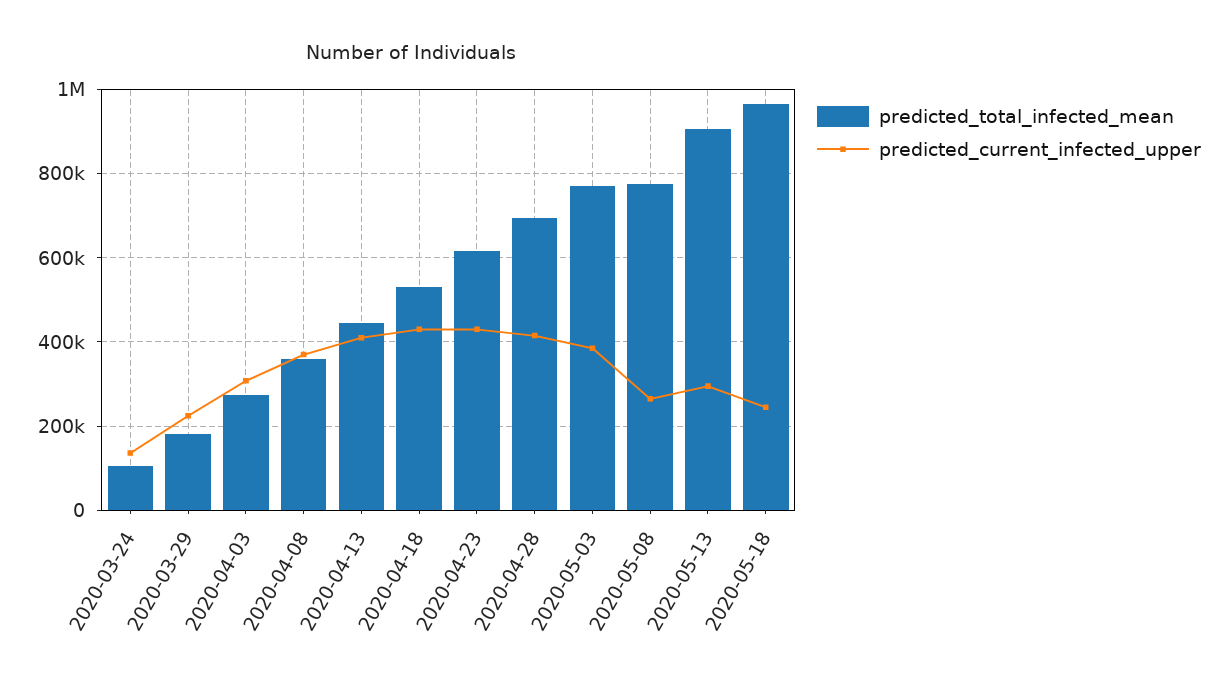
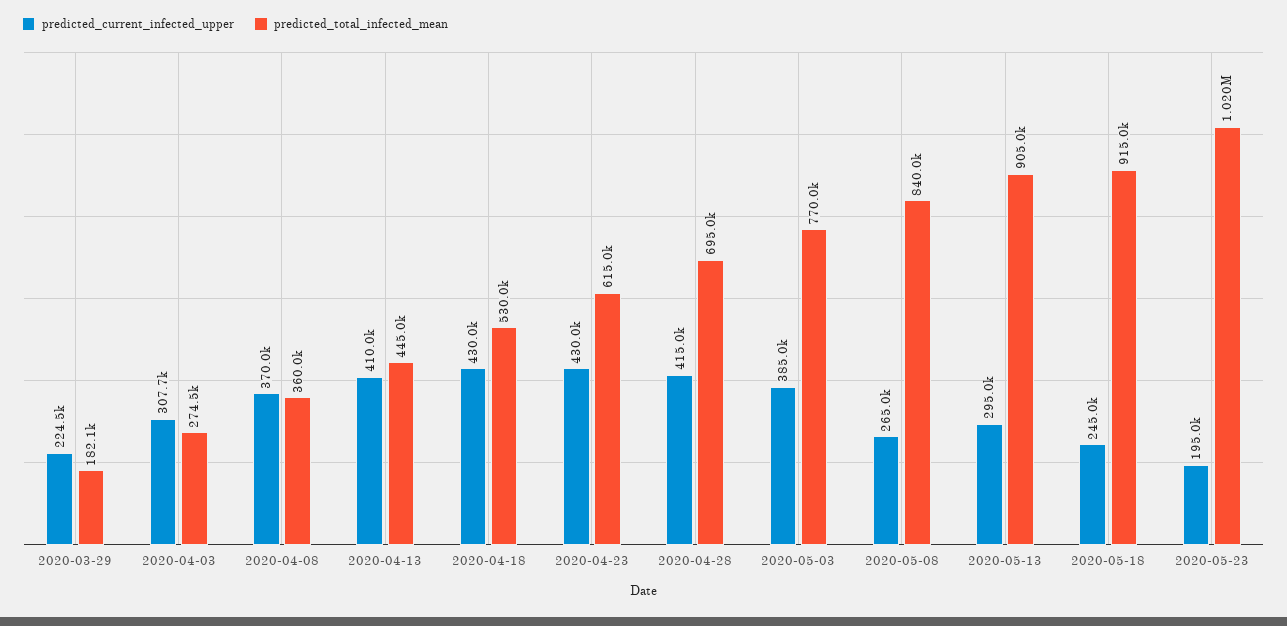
predicted_total_infected_mean, 2020-03-24: 100000 -> none
predicted_current_infected_upper, 2020-03-24: 140000 -> none
predicted_total_infected_mean, 2020-05-08: 780000 -> 840000
predicted_total_infected_mean, 2020-05-18: 960000 -> 915000
predicted_current_infected_upper, 2020-05-23: none -> 195000
predicted_total_infected_mean, 2020-05-23: none -> 1020000

